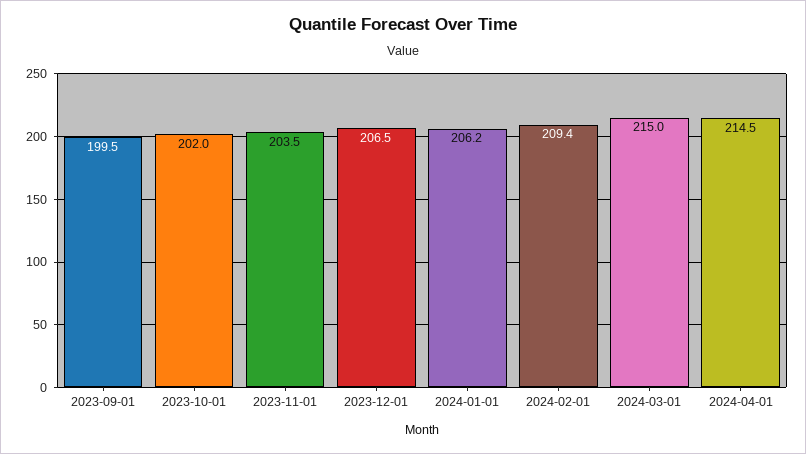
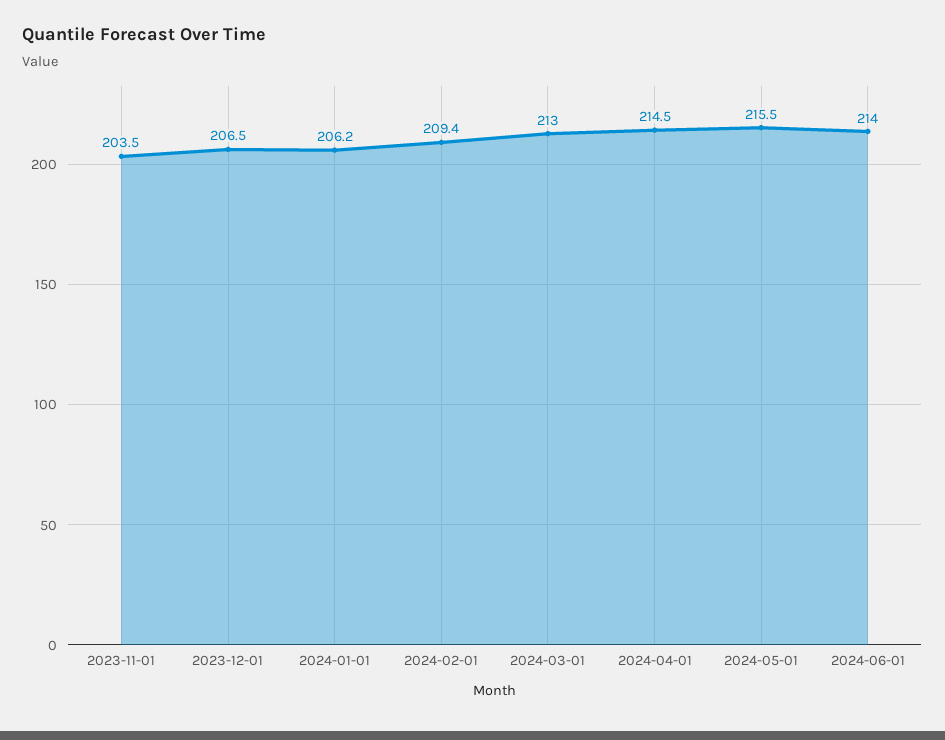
2023-09-01: 199.5 -> none
2023-10-01: 202 -> none
2024-03-01: 215 -> 213
2024-05-01: none -> 215.5
2024-06-01: none -> 214

